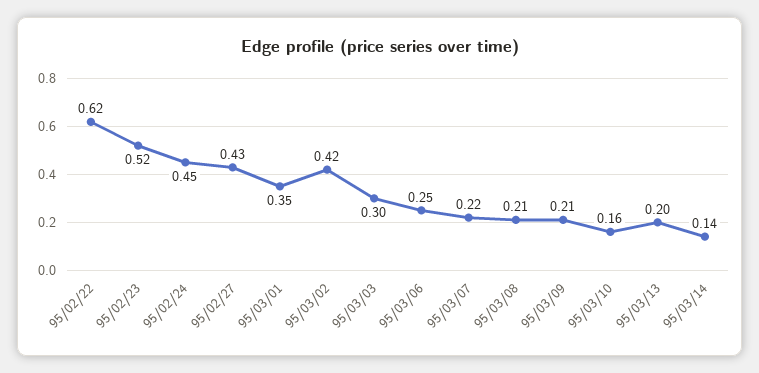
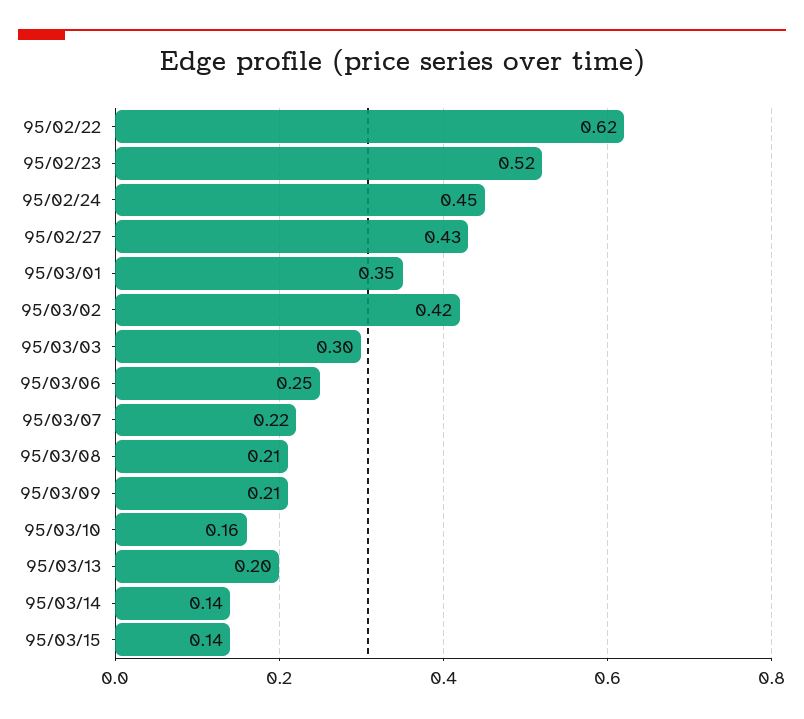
95/03/15: none -> 0.14

